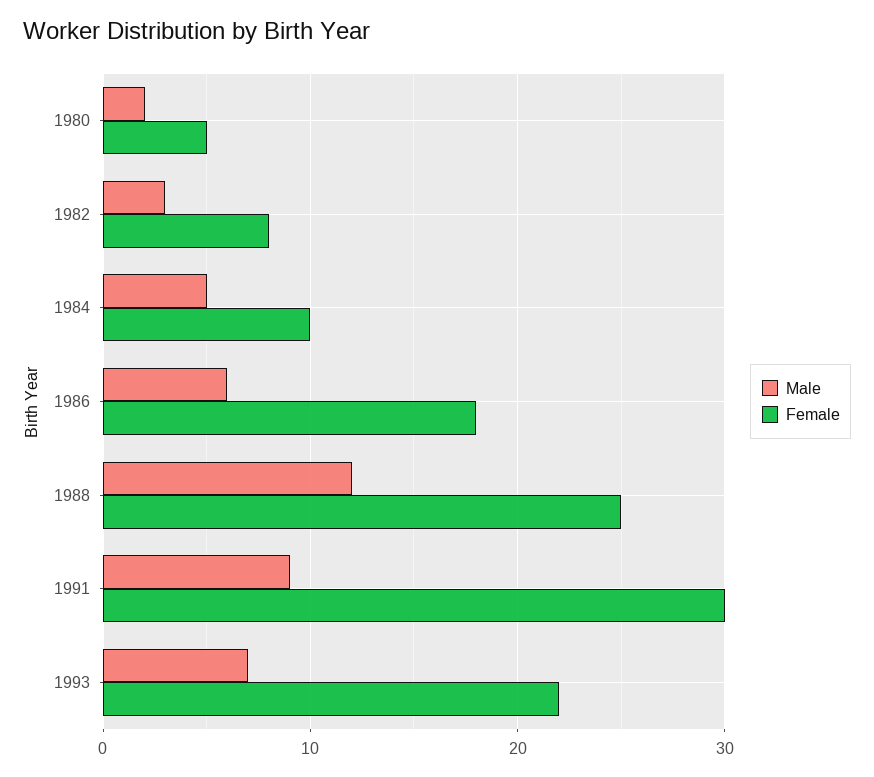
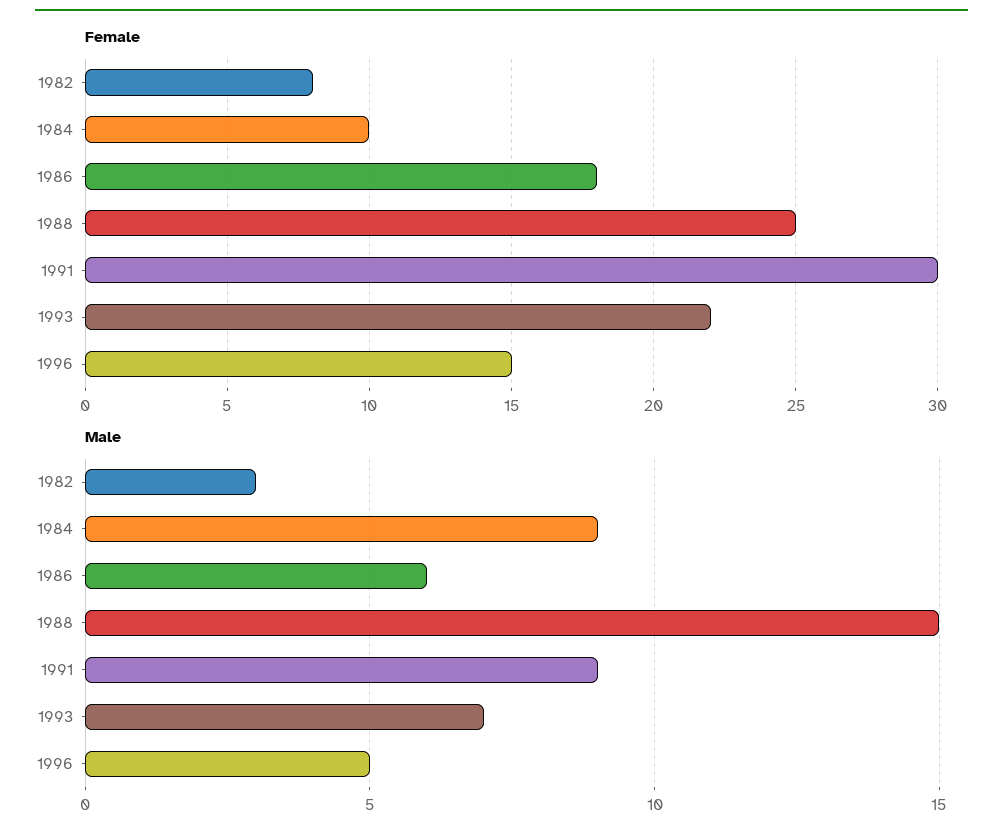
Male, 1980: 2 -> none
Female, 1980: 5 -> none
Male, 1984: 5 -> 9
Male, 1988: 12 -> 15
Female, 1996: none -> 15
Male, 1996: none -> 5

